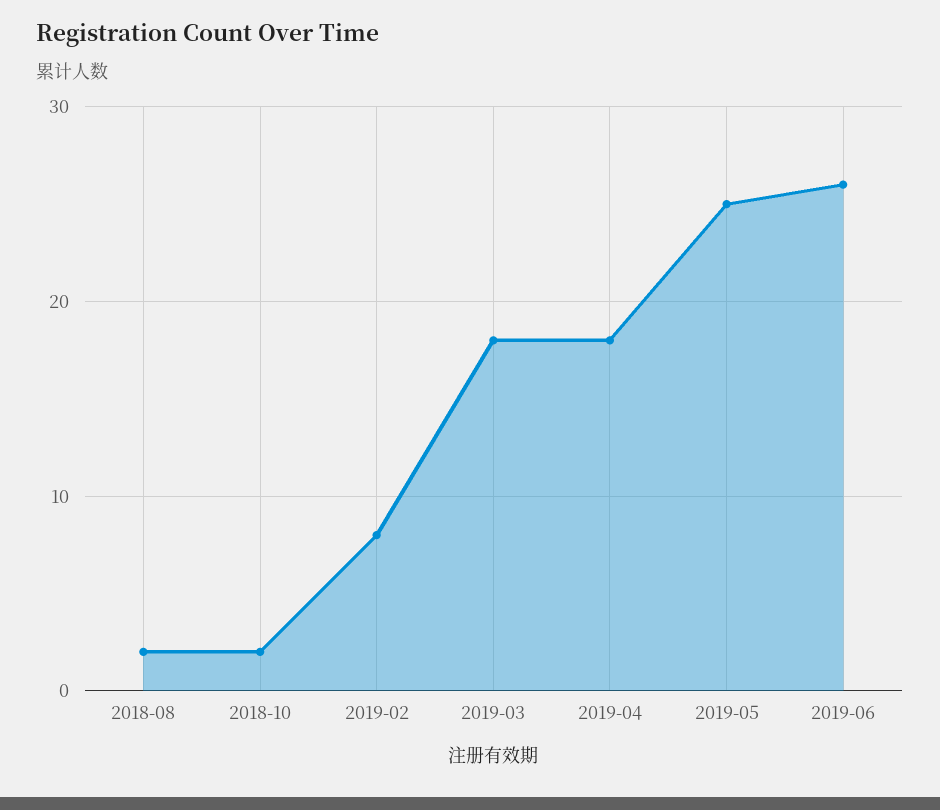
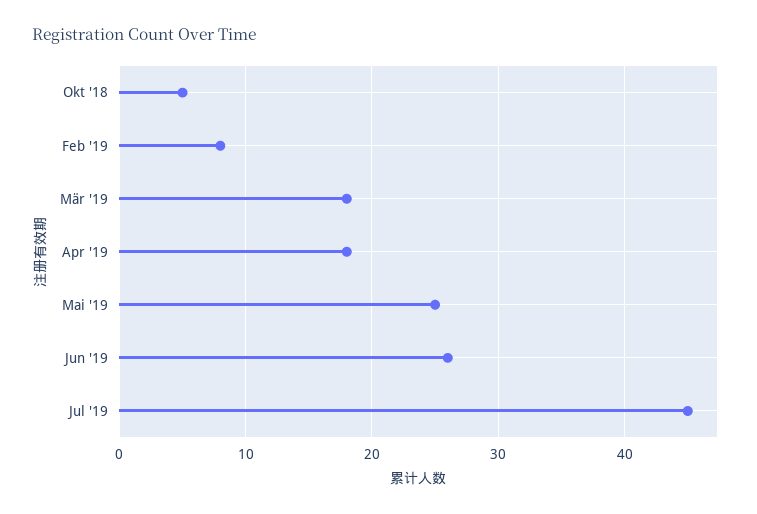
2018-08: 2 -> none
2018-10: 2 -> 5
Jul '19: none -> 45

